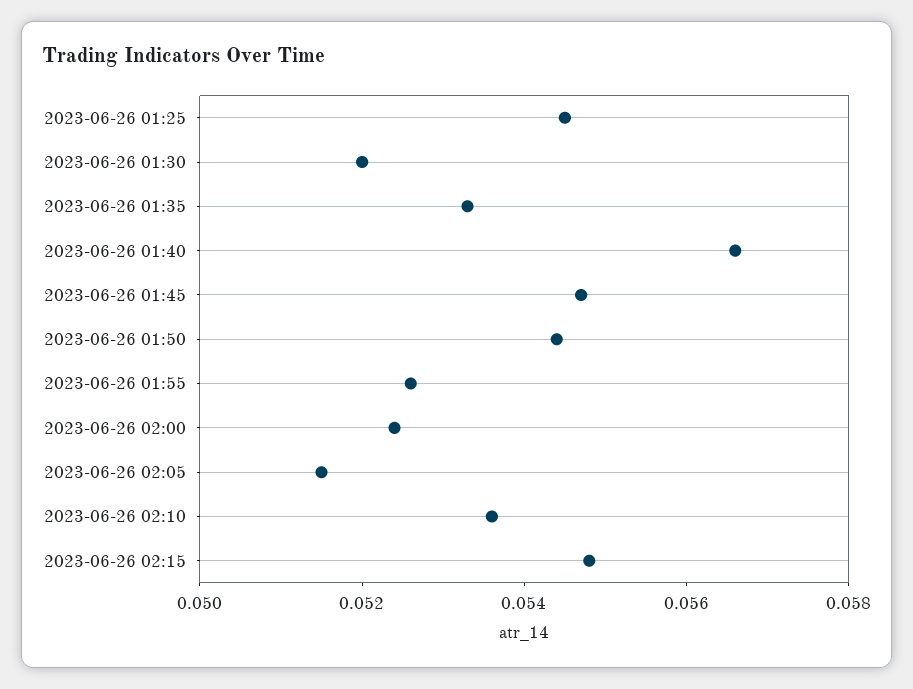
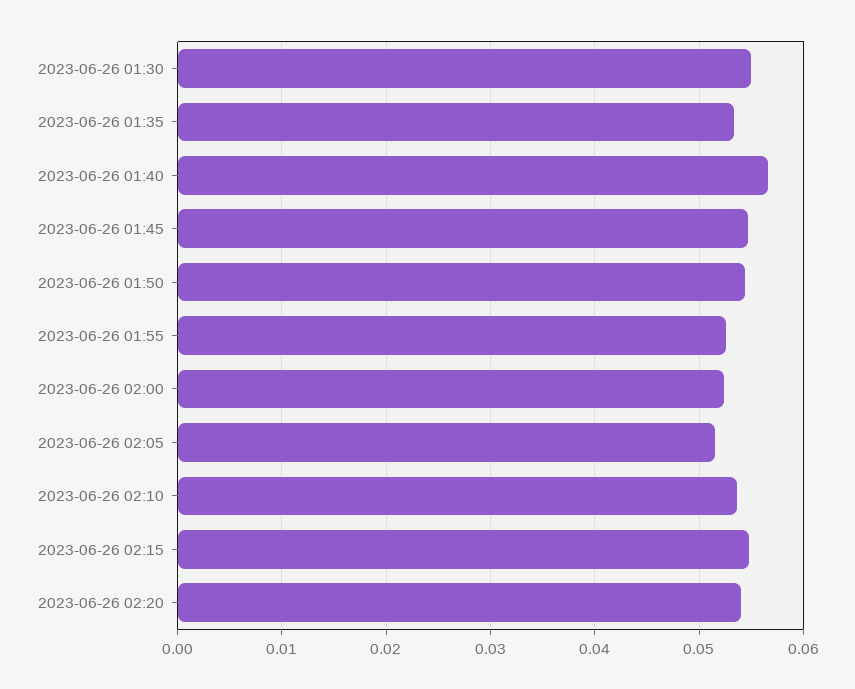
2023-06-26 01:25: 0.0545 -> none
2023-06-26 01:30: 0.052 -> 0.055
2023-06-26 02:20: none -> 0.054

